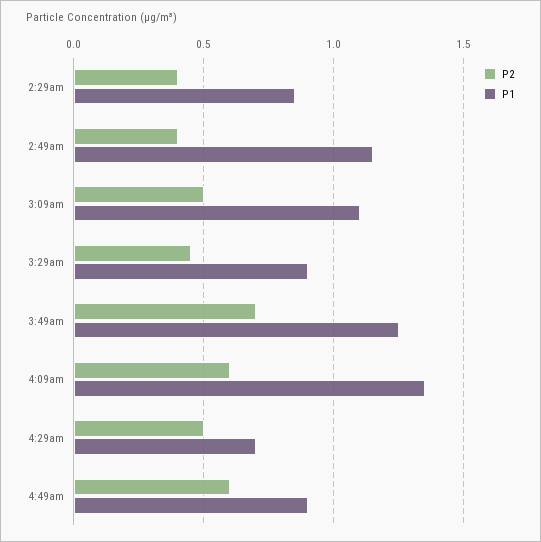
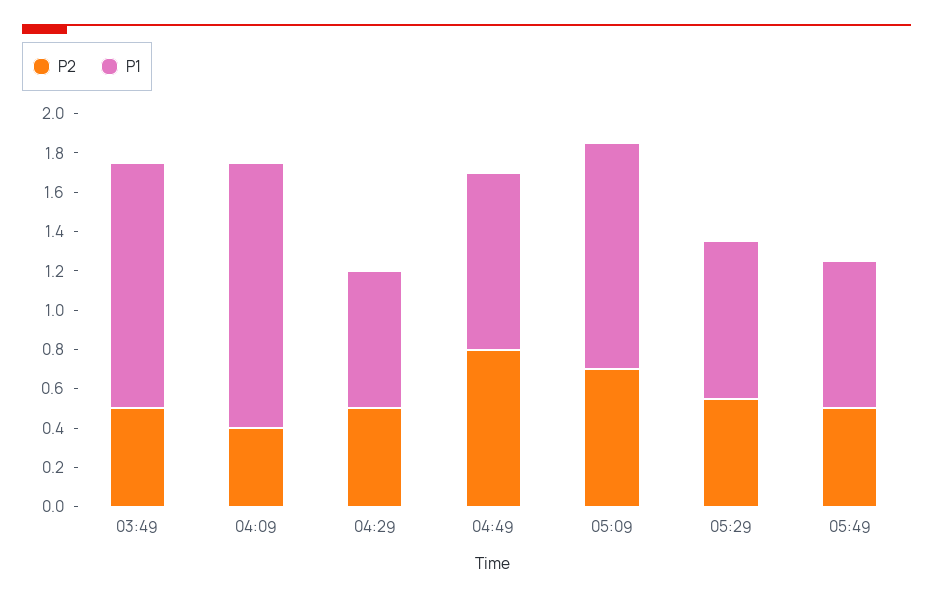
P2, 2:29am: 0.4 -> none
P1, 2:29am: 0.85 -> none
P2, 2:49am: 0.4 -> none
P1, 2:49am: 1.15 -> none
P2, 3:09am: 0.5 -> none
P1, 3:09am: 1.1 -> none
P2, 3:29am: 0.45 -> none
P1, 3:29am: 0.9 -> none
P2, 3:49am: 0.7 -> 0.5
P2, 4:09am: 0.6 -> 0.4
P2, 4:49am: 0.6 -> 0.8
P2, 05:09: none -> 0.7
P1, 05:09: none -> 1.15
P2, 05:29: none -> 0.55
P1, 05:29: none -> 0.8
P2, 05:49: none -> 0.5
P1, 05:49: none -> 0.75

